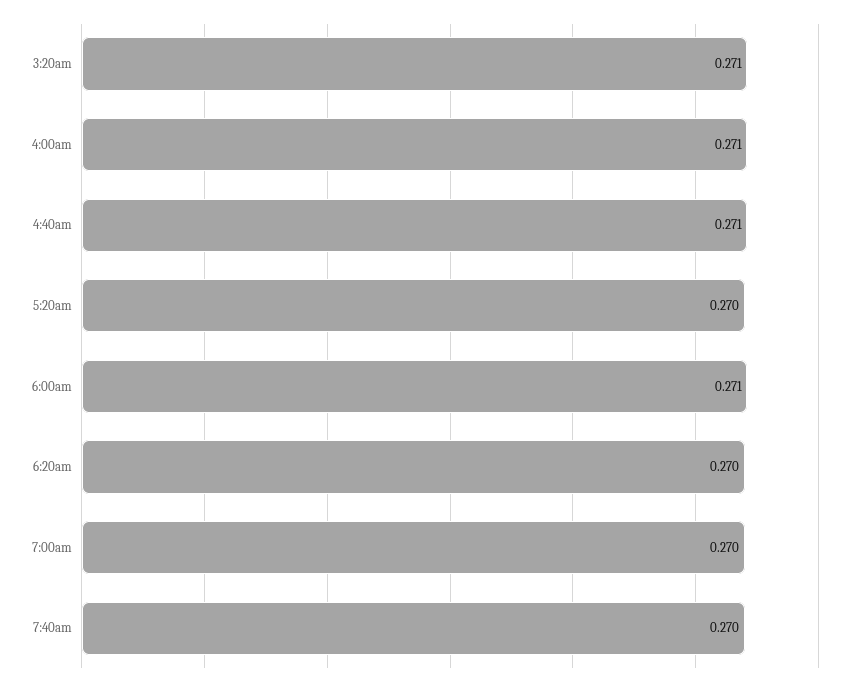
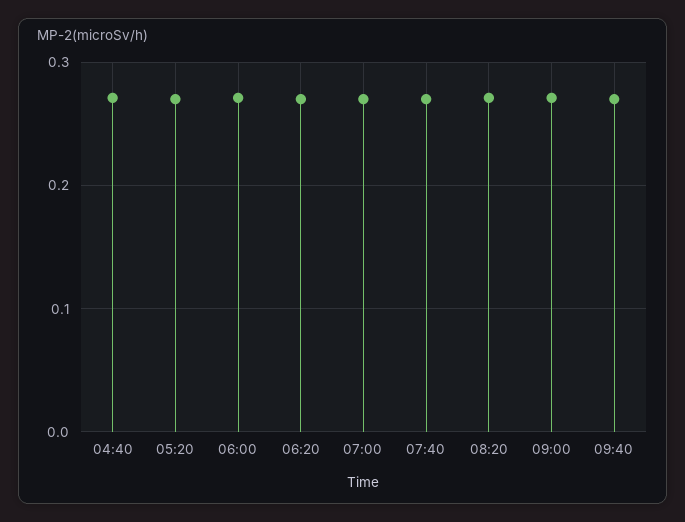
3:20am: 0.271 -> none
4:00am: 0.271 -> none
08:20: none -> 0.27
09:00: none -> 0.27
09:40: none -> 0.27

